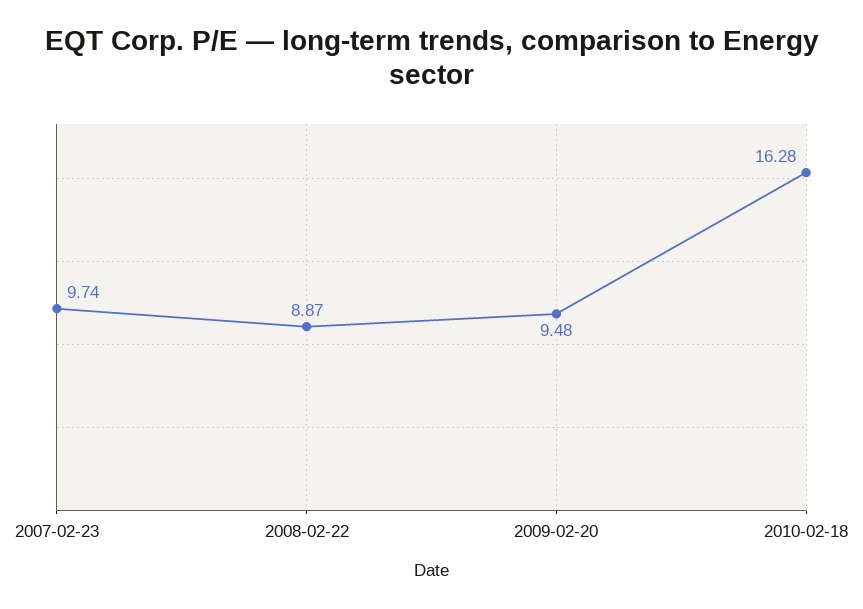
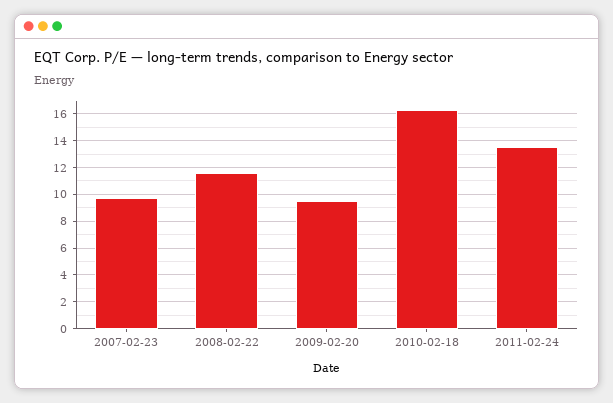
2008-02-22: 8.87 -> 11.5
2011-02-24: none -> 13.5

